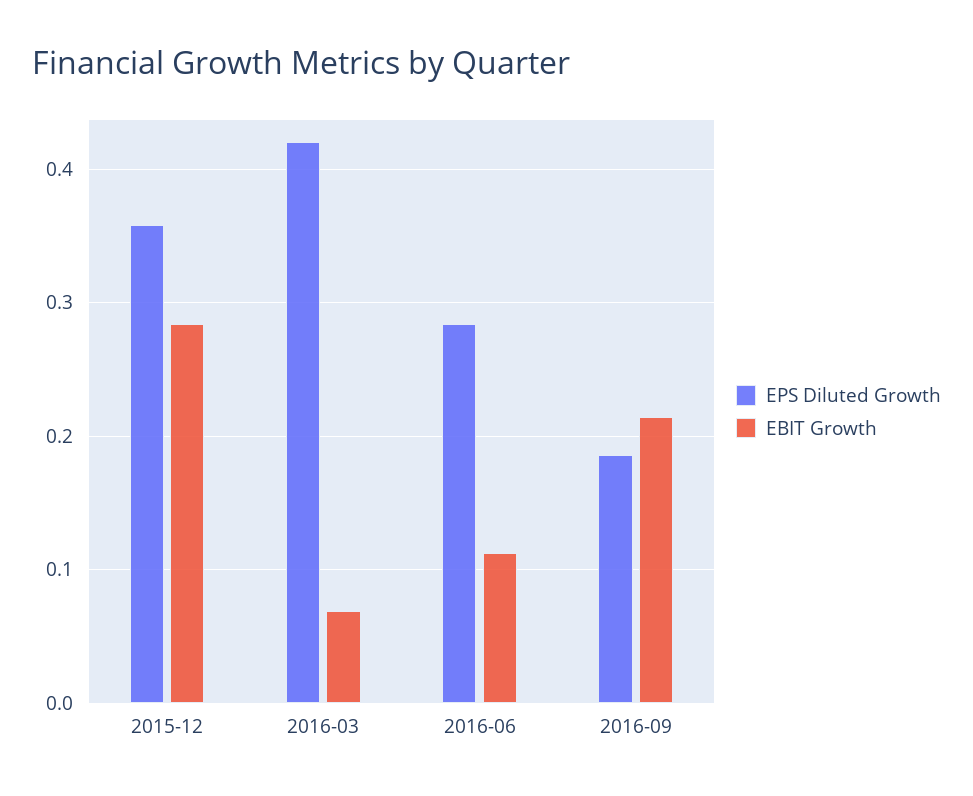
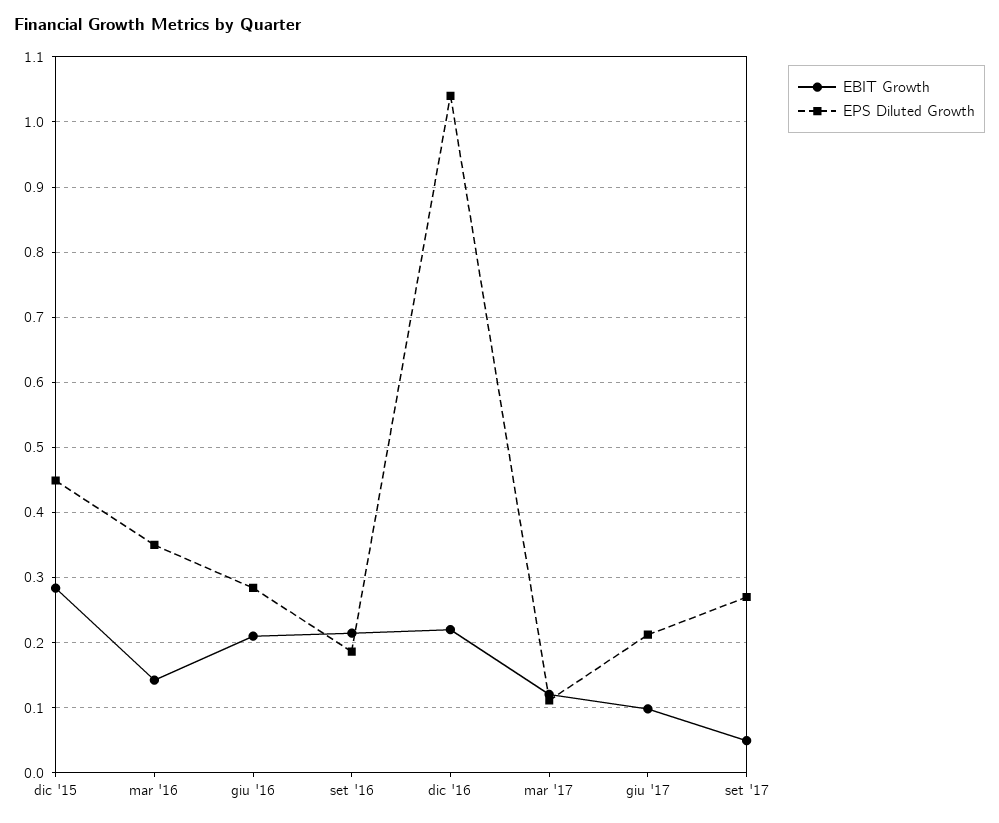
EPS Diluted Growth, 2015-12: 0.36 -> 0.45
EPS Diluted Growth, 2016-03: 0.42 -> 0.35
EBIT Growth, 2016-03: 0.07 -> 0.14
EBIT Growth, 2016-06: 0.11 -> 0.21
EBIT Growth, dic '16: none -> 0.22
EPS Diluted Growth, dic '16: none -> 1.04
EBIT Growth, mar '17: none -> 0.12
EPS Diluted Growth, mar '17: none -> 0.11
EBIT Growth, giu '17: none -> 0.1
EPS Diluted Growth, giu '17: none -> 0.21
EBIT Growth, set '17: none -> 0.05
EPS Diluted Growth, set '17: none -> 0.27

